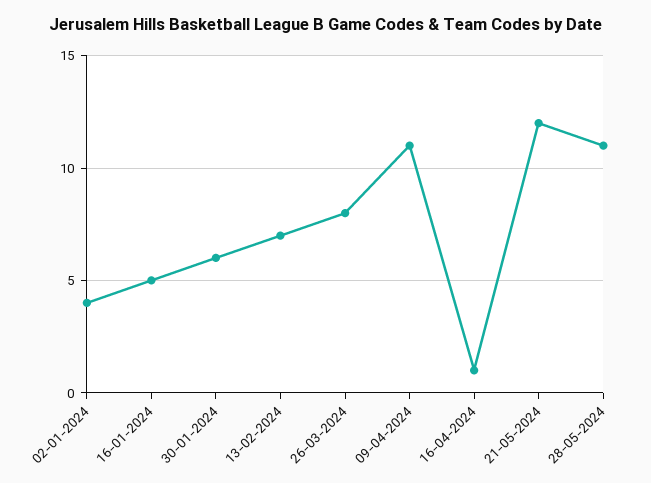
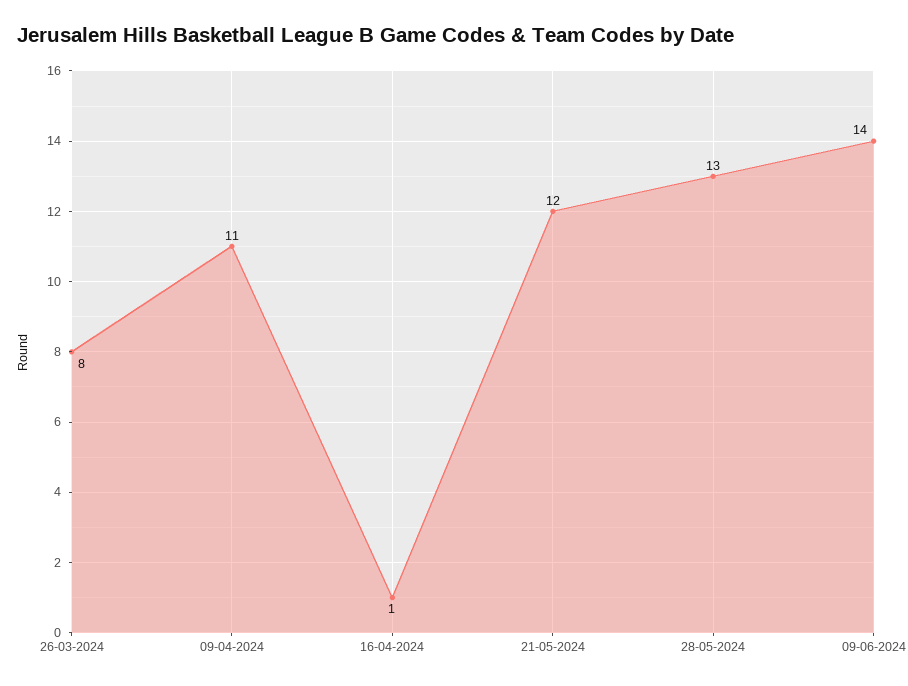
02-01-2024: 4 -> none
16-01-2024: 5 -> none
30-01-2024: 6 -> none
13-02-2024: 7 -> none
28-05-2024: 11 -> 13
09-06-2024: none -> 14

